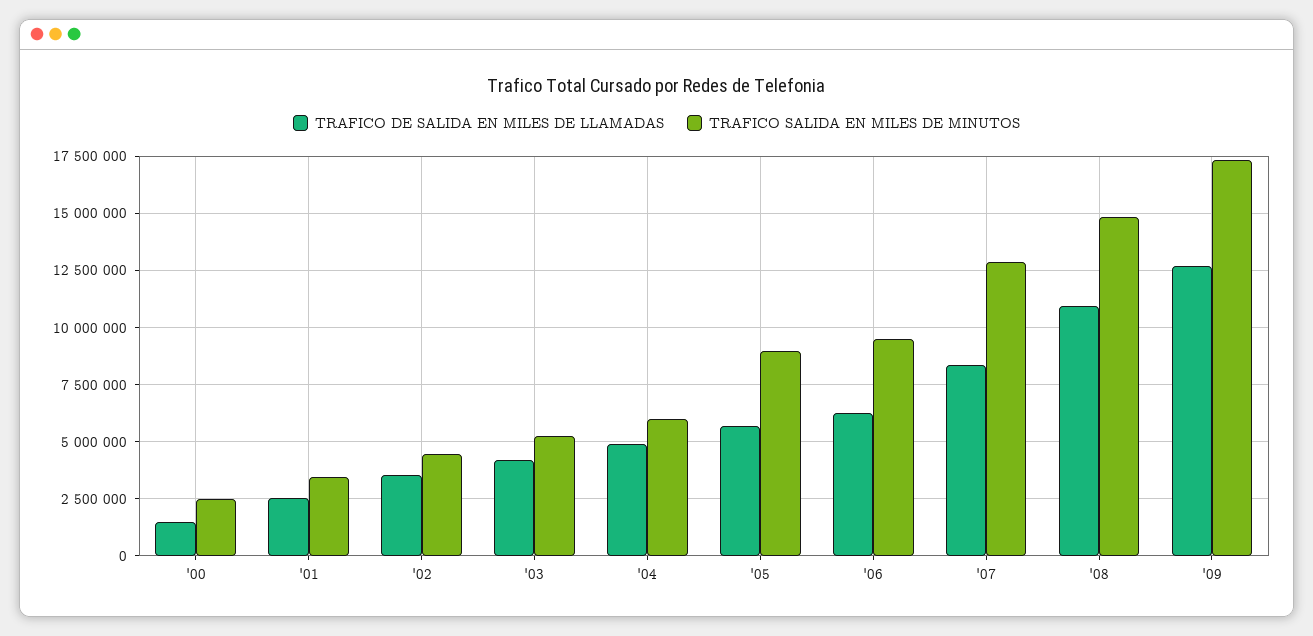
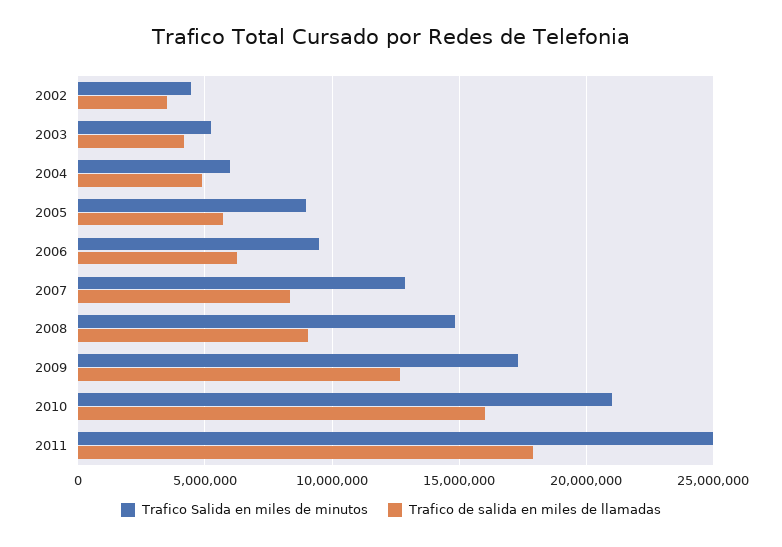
TRAFICO DE SALIDA EN MILES DE LLAMADAS, '00: 1500000 -> none
TRAFICO SALIDA EN MILES DE MINUTOS, '00: 2500000 -> none
TRAFICO DE SALIDA EN MILES DE LLAMADAS, '01: 2500000 -> none
TRAFICO SALIDA EN MILES DE MINUTOS, '01: 3500000 -> none
TRAFICO DE SALIDA EN MILES DE LLAMADAS, '08: 11000000 -> 9000000
TRAFICO SALIDA EN MILES DE MINUTOS, 2010: none -> 21000000
TRAFICO DE SALIDA EN MILES DE LLAMADAS, 2010: none -> 16000000
TRAFICO SALIDA EN MILES DE MINUTOS, 2011: none -> 25000000
TRAFICO DE SALIDA EN MILES DE LLAMADAS, 2011: none -> 18000000

